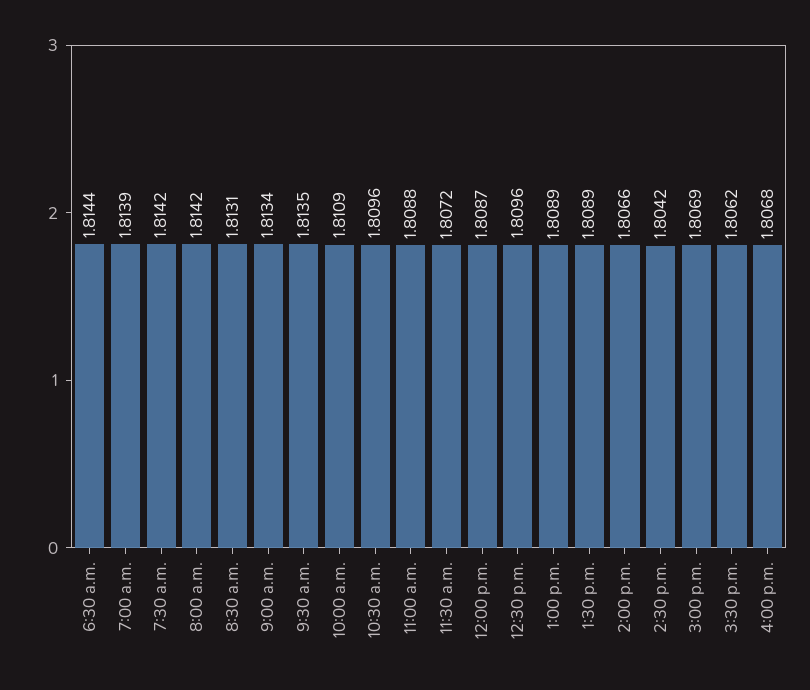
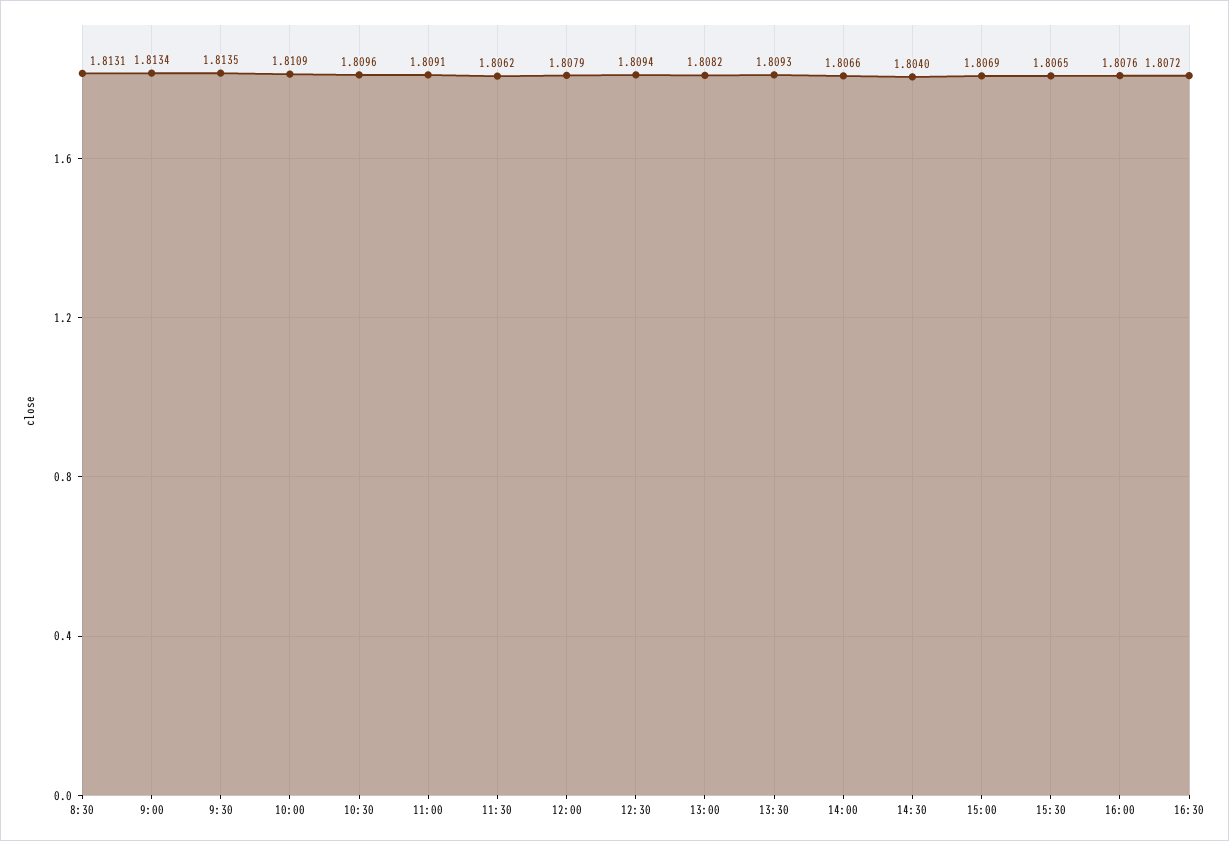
6:30 a.m.: 1.8144 -> none
7:00 a.m.: 1.8139 -> none
7:30 a.m.: 1.8142 -> none
8:00 a.m.: 1.8142 -> none
11:00 a.m.: 1.8088 -> 1.8091
11:30 a.m.: 1.8072 -> 1.8062
12:00 p.m.: 1.8087 -> 1.8079
12:30 p.m.: 1.8096 -> 1.8094
1:00 p.m.: 1.8089 -> 1.8082
1:30 p.m.: 1.8089 -> 1.8093
2:30 p.m.: 1.8042 -> 1.804
3:30 p.m.: 1.8062 -> 1.8065
4:00 p.m.: 1.8068 -> 1.8076
16:30: none -> 1.8072

